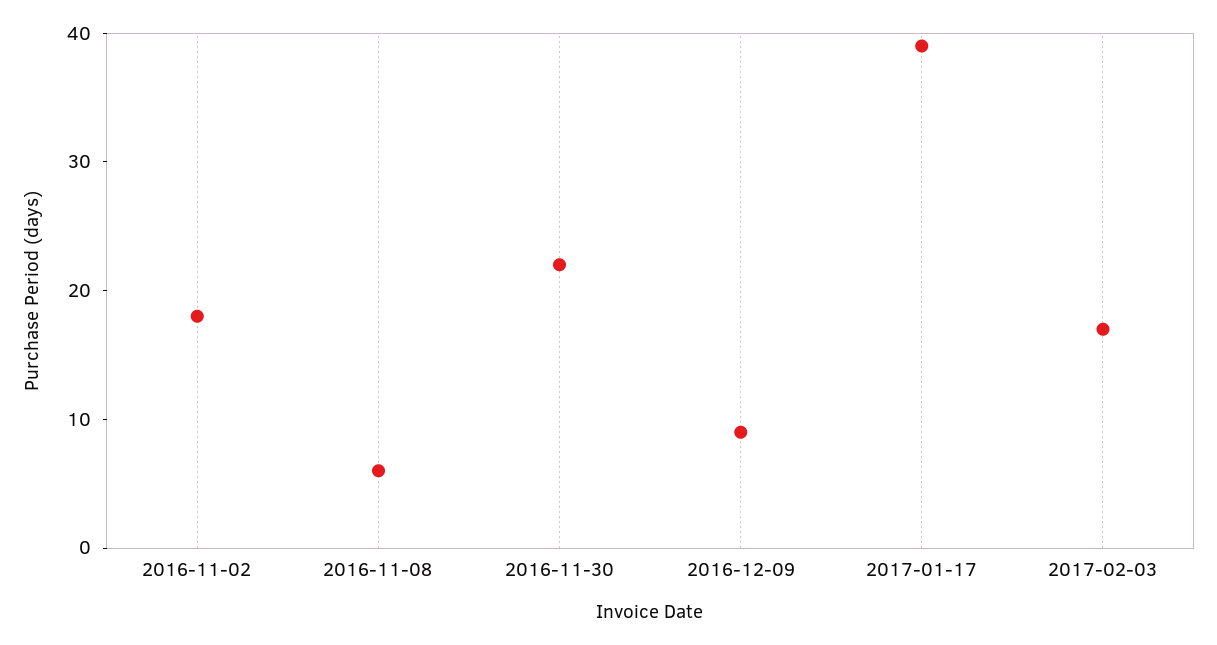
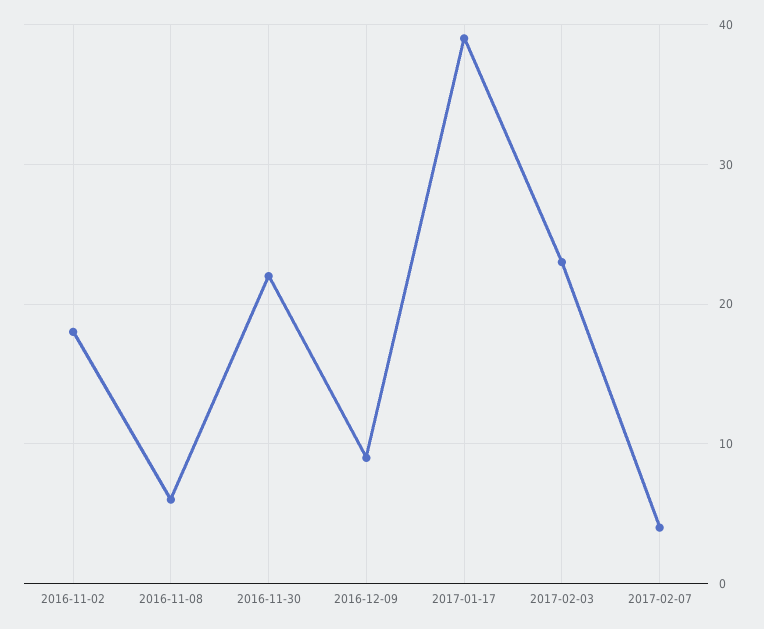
2017-02-03: 17 -> 23
2017-02-07: none -> 4

